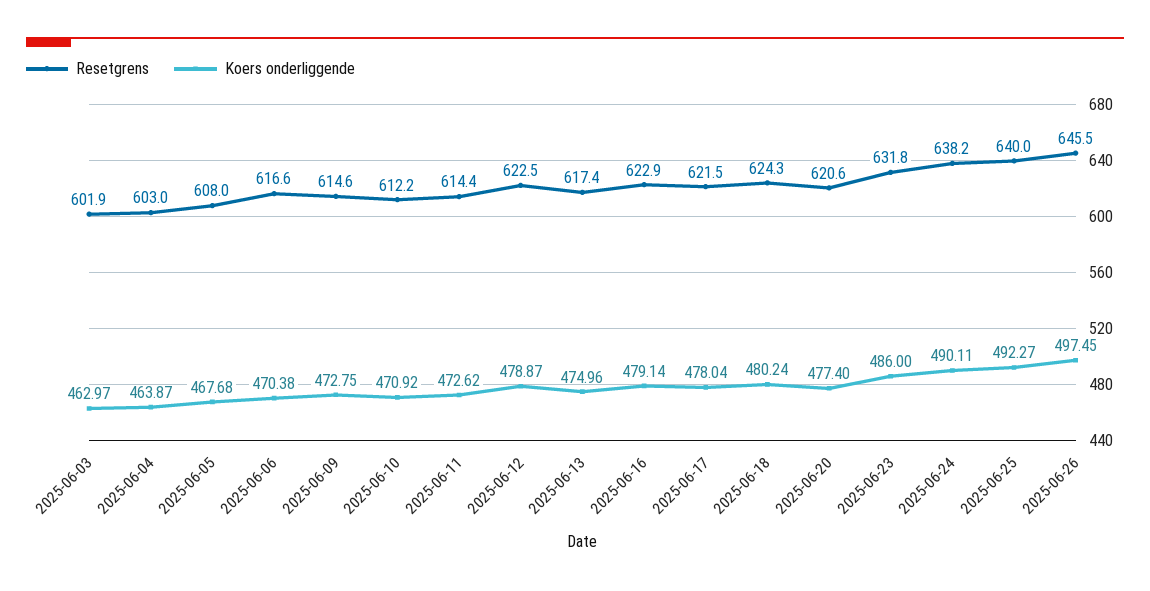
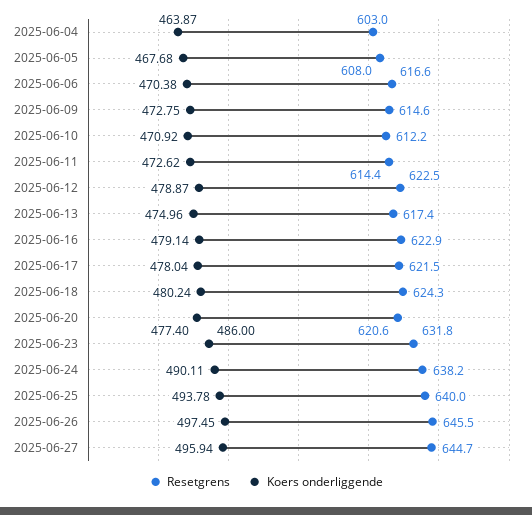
Resetgrens, 2025-06-03: 601.9 -> none
Koers onderliggende, 2025-06-03: 462.97 -> none
Koers onderliggende, 2025-06-25: 492.27 -> 493.78
Resetgrens, 2025-06-27: none -> 644.7
Koers onderliggende, 2025-06-27: none -> 495.94

